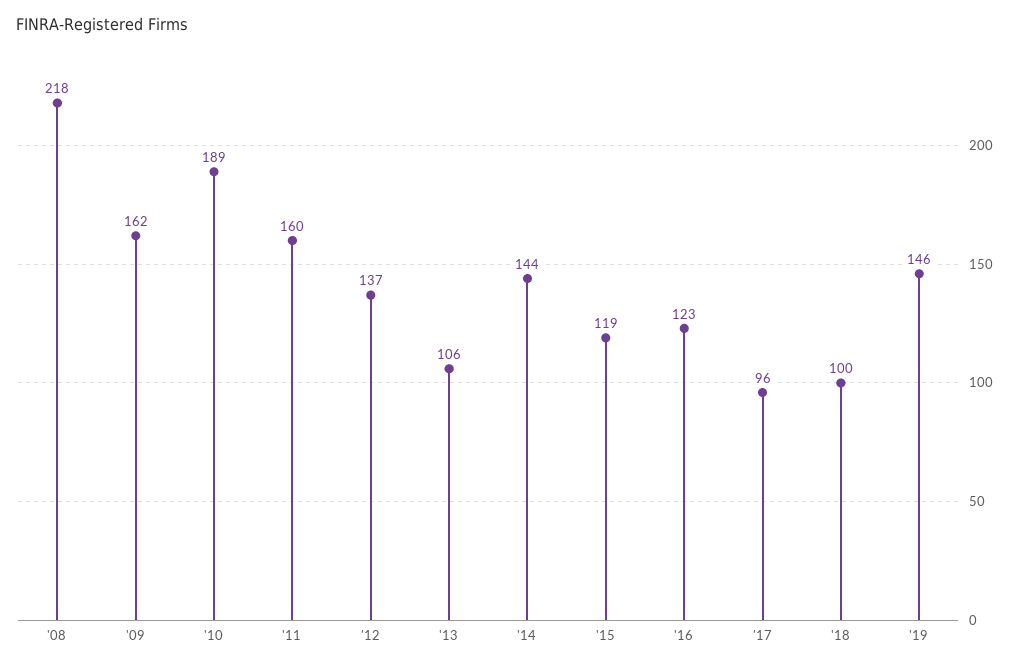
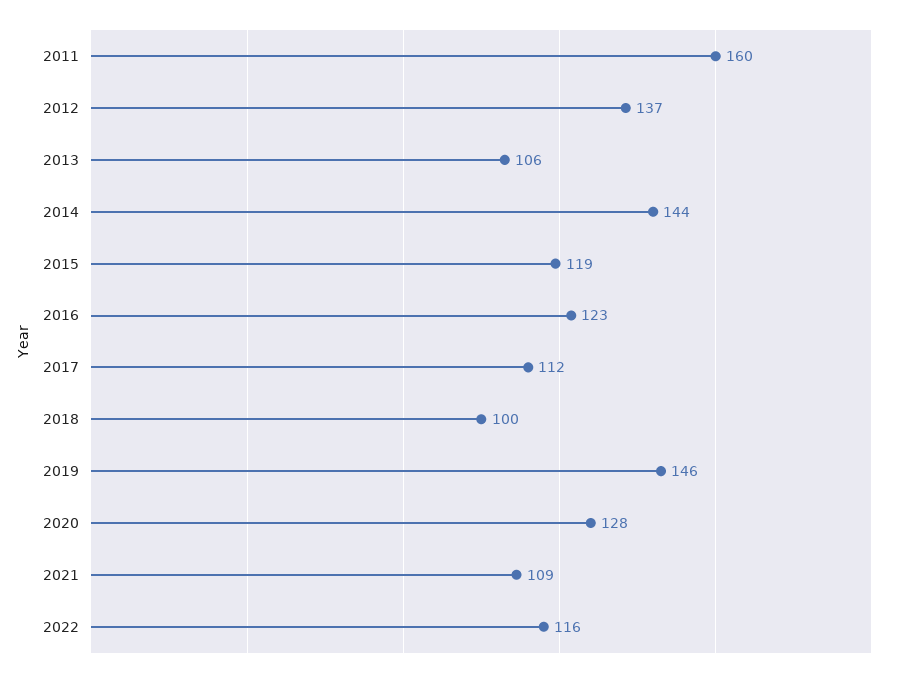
'08: 218 -> none
'09: 162 -> none
'10: 189 -> none
'17: 96 -> 112
2020: none -> 128
2021: none -> 109
2022: none -> 116

